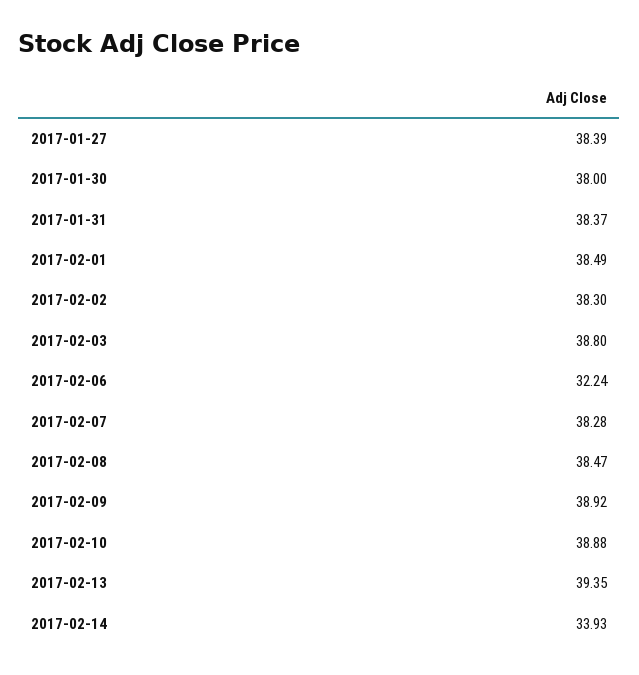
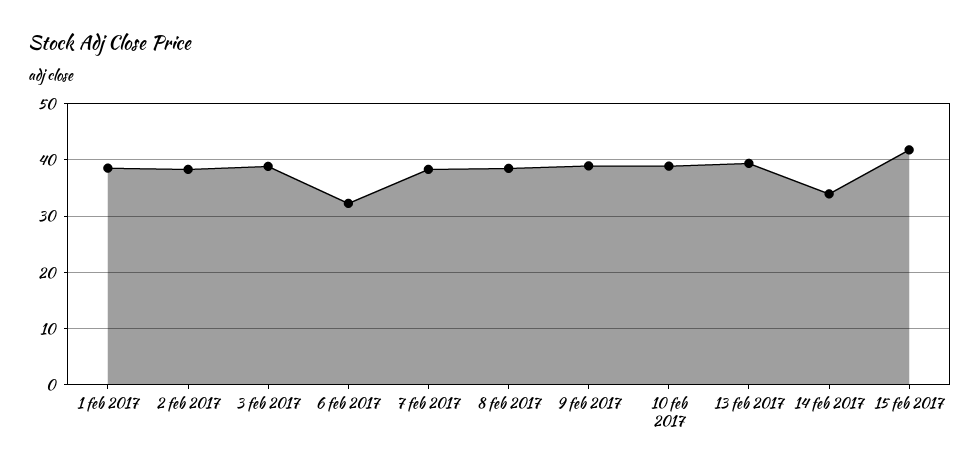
2017-01-27: 38.39 -> none
2017-01-30: 38 -> none
2017-01-31: 38.37 -> none
15 feb 2017: none -> 42

